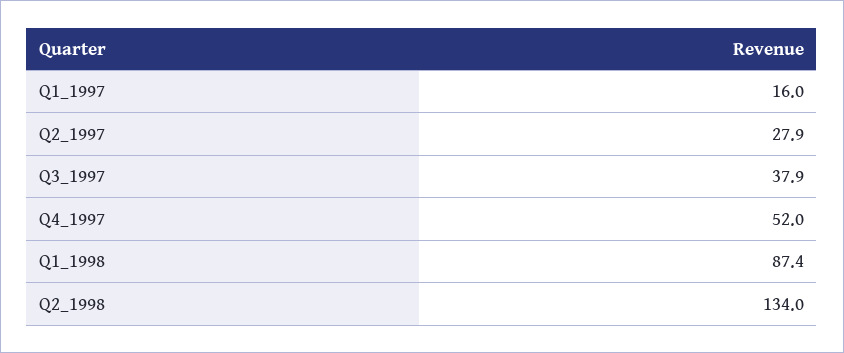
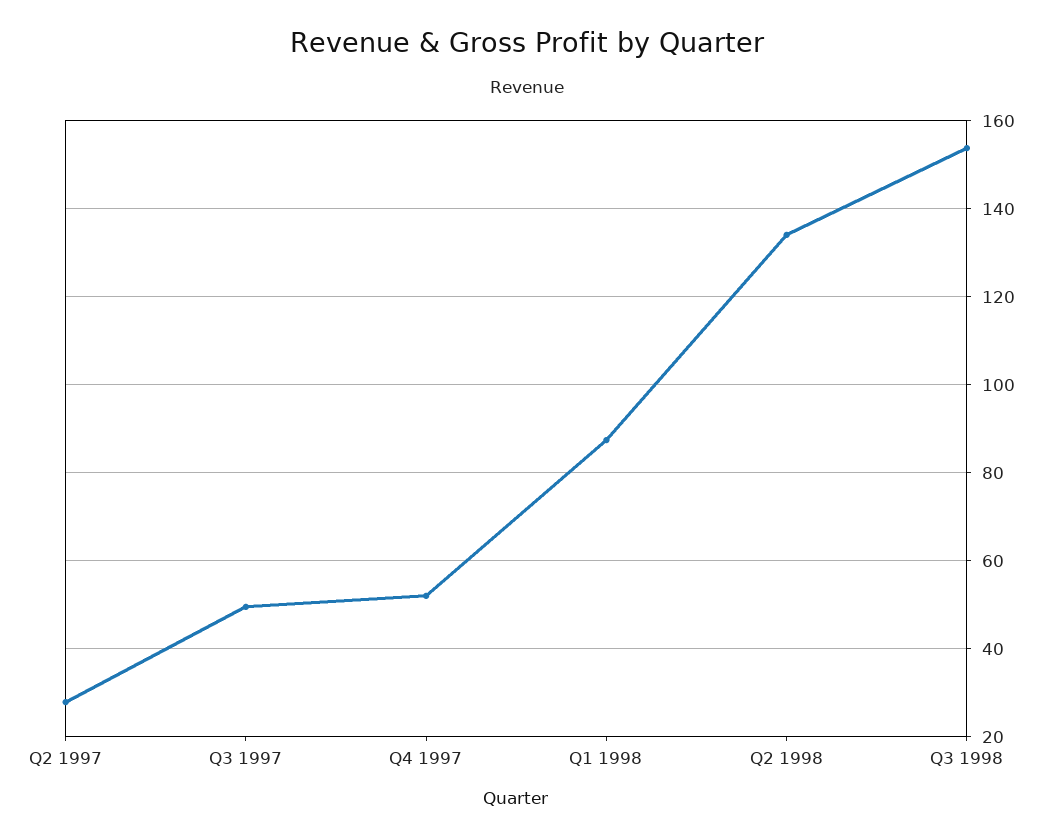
Q1_1997: 16 -> none
Q3_1997: 37.9 -> 50
Q3 1998: none -> 154

